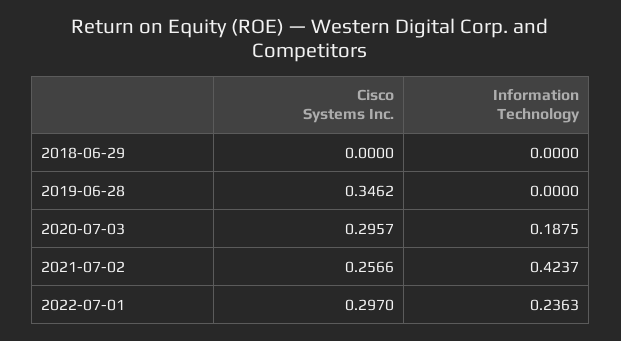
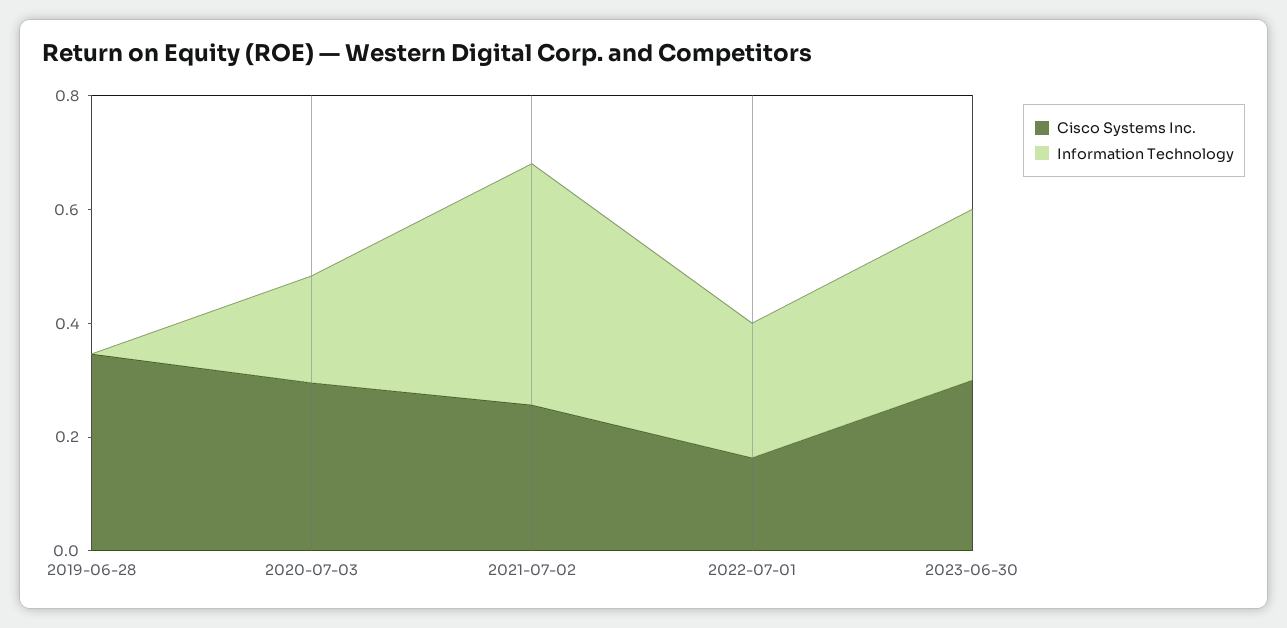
Cisco Systems Inc., 2018-06-29: 0 -> none
Information Technology, 2018-06-29: 0 -> none
Cisco Systems Inc., 2022-07-01: 0.297 -> 0.15
Cisco Systems Inc., 2023-06-30: none -> 0.3
Information Technology, 2023-06-30: none -> 0.3

